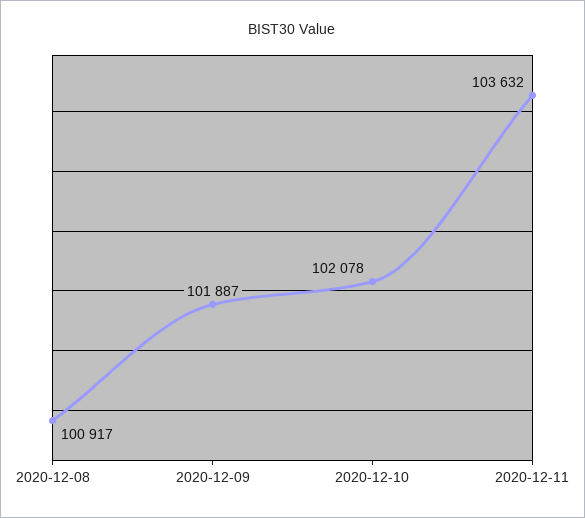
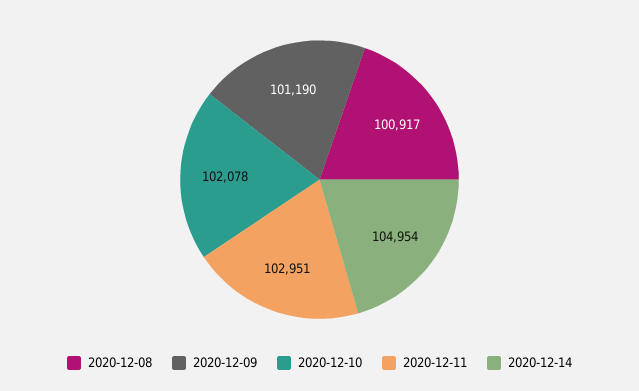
2020-12-09: 101887 -> 101190
2020-12-11: 103632 -> 102951
2020-12-14: none -> 104954

